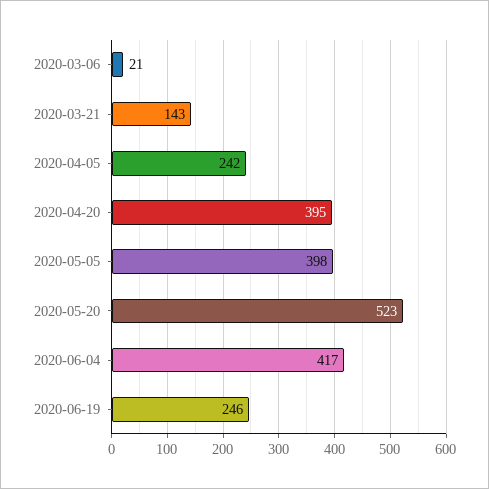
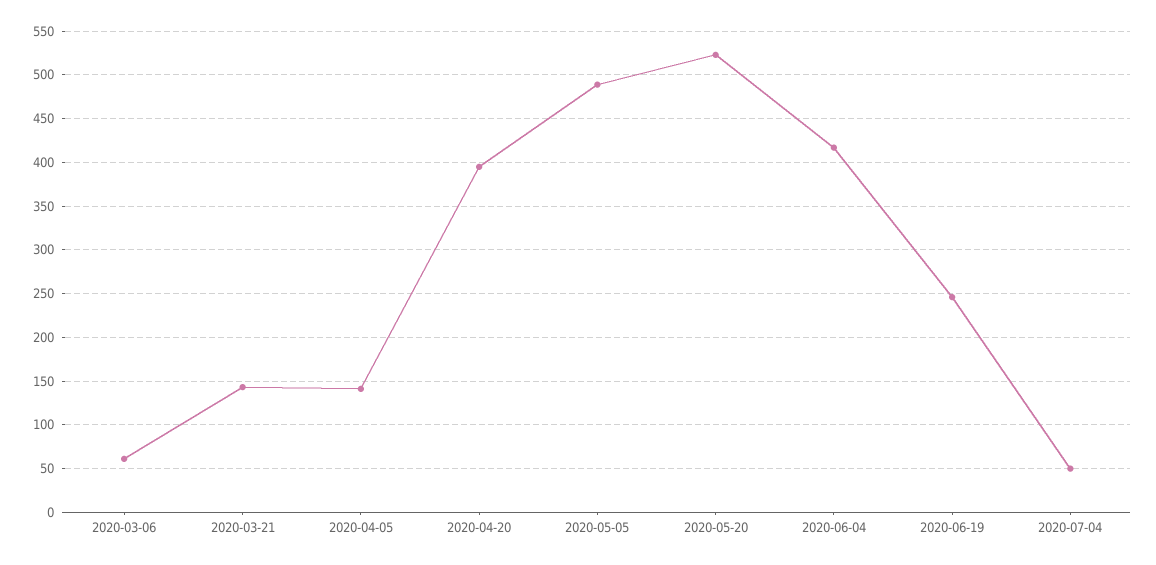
2020-03-06: 21 -> 60
2020-04-05: 242 -> 140
2020-05-05: 398 -> 490
2020-07-04: none -> 50

